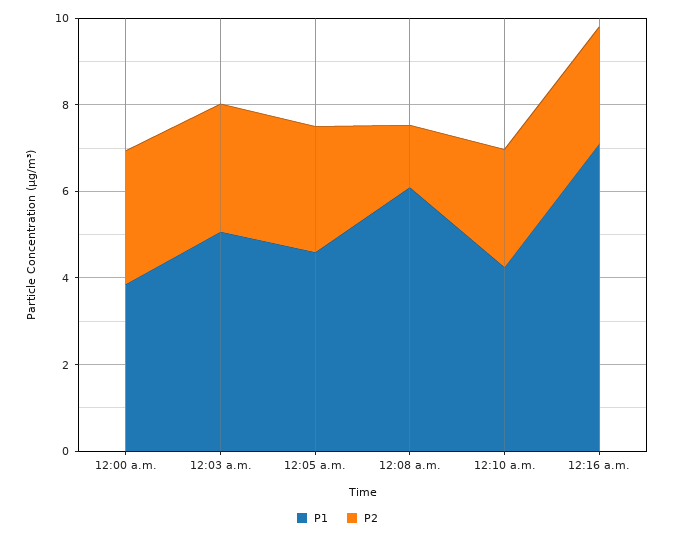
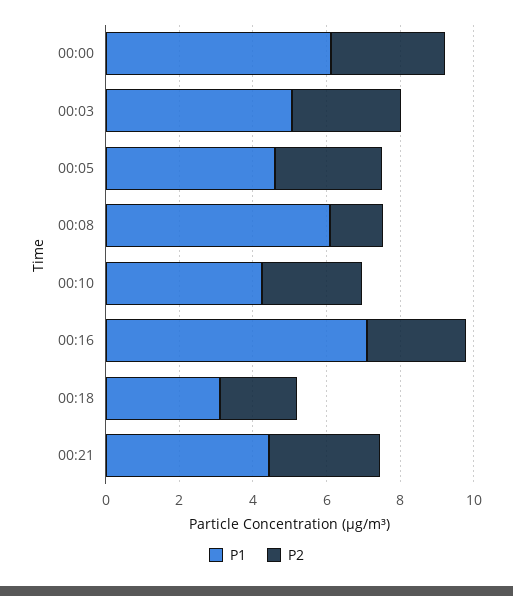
P1, 12:00 a.m.: 4 -> 6
P1, 00:18: none -> 3
P2, 00:18: none -> 2
P1, 00:21: none -> 4.5
P2, 00:21: none -> 3

